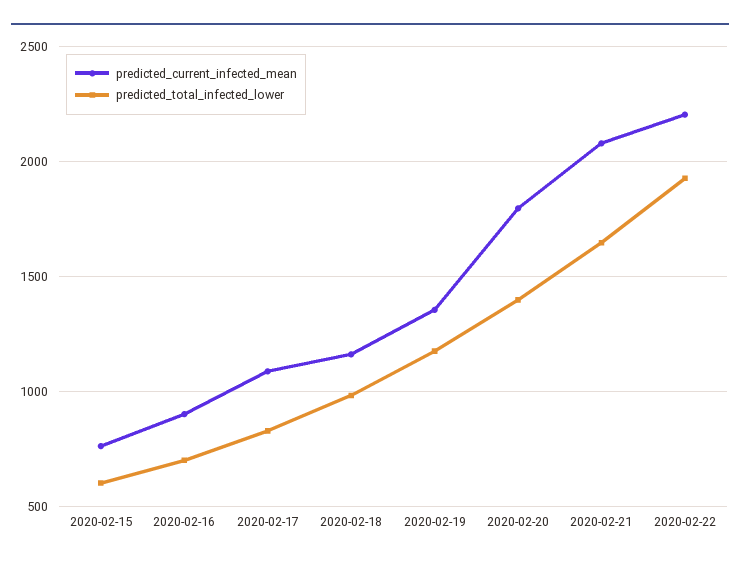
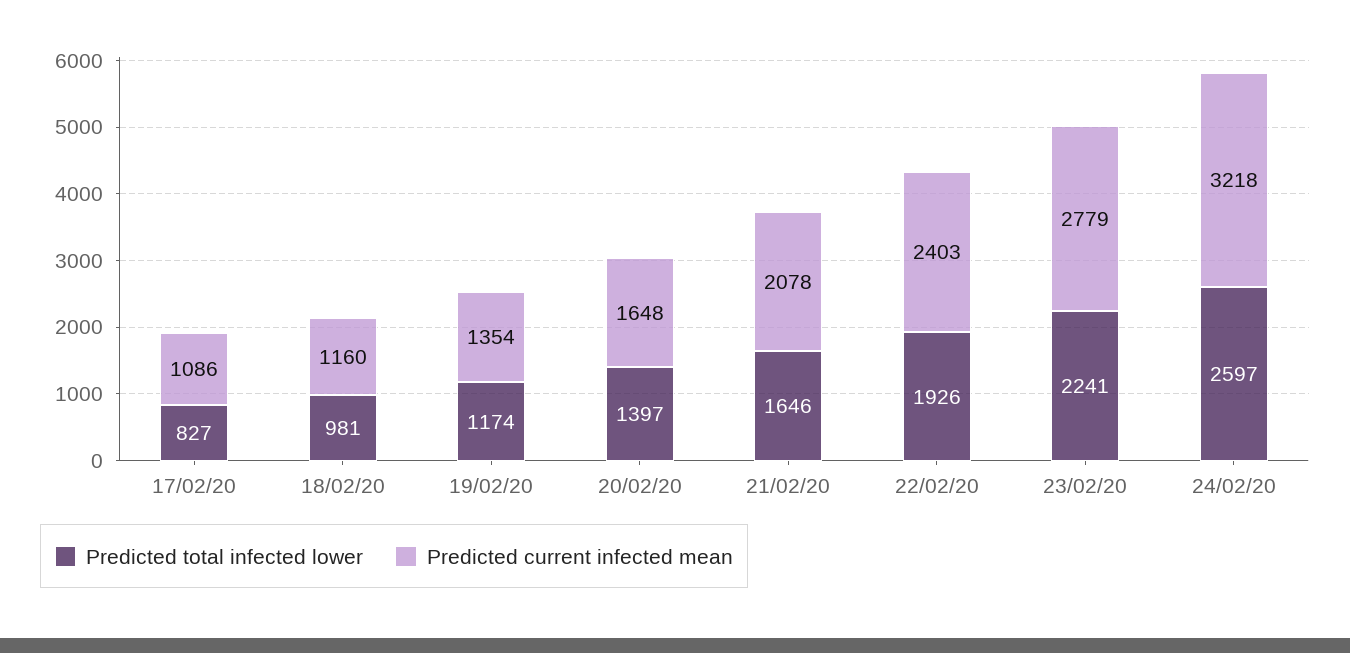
predicted_current_infected_mean, 2020-02-15: 750 -> none
predicted_total_infected_lower, 2020-02-15: 600 -> none
predicted_current_infected_mean, 2020-02-16: 900 -> none
predicted_total_infected_lower, 2020-02-16: 700 -> none
predicted_current_infected_mean, 2020-02-20: 1800 -> 1648
predicted_current_infected_mean, 2020-02-22: 2200 -> 2403
predicted_total_infected_lower, 23/02/20: none -> 2241
predicted_current_infected_mean, 23/02/20: none -> 2779
predicted_total_infected_lower, 24/02/20: none -> 2597
predicted_current_infected_mean, 24/02/20: none -> 3218

